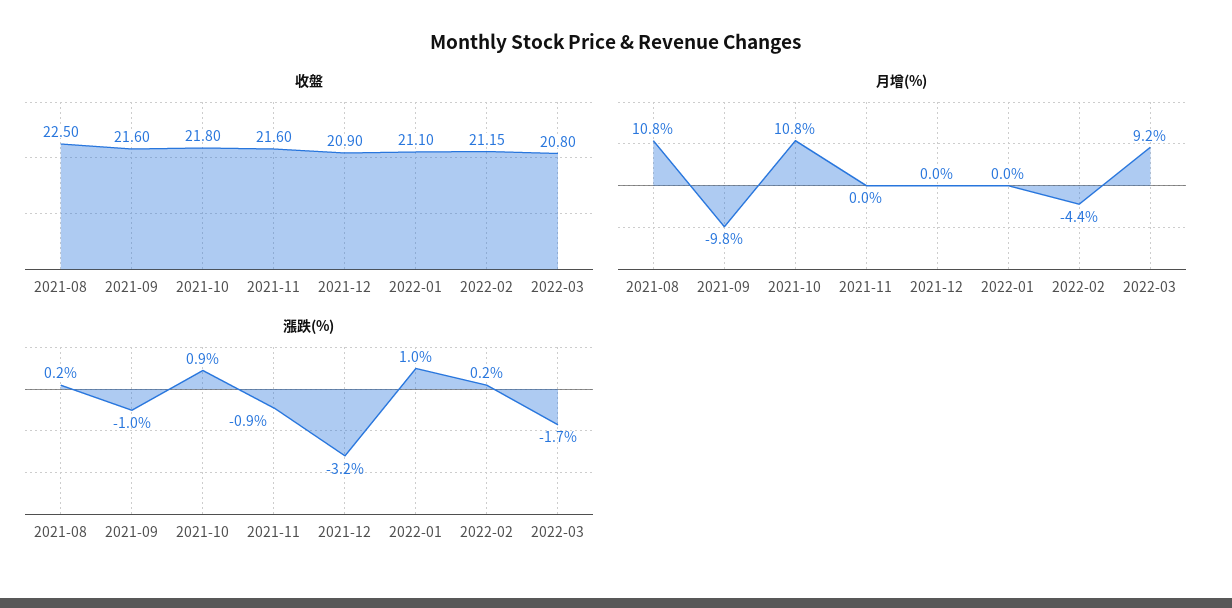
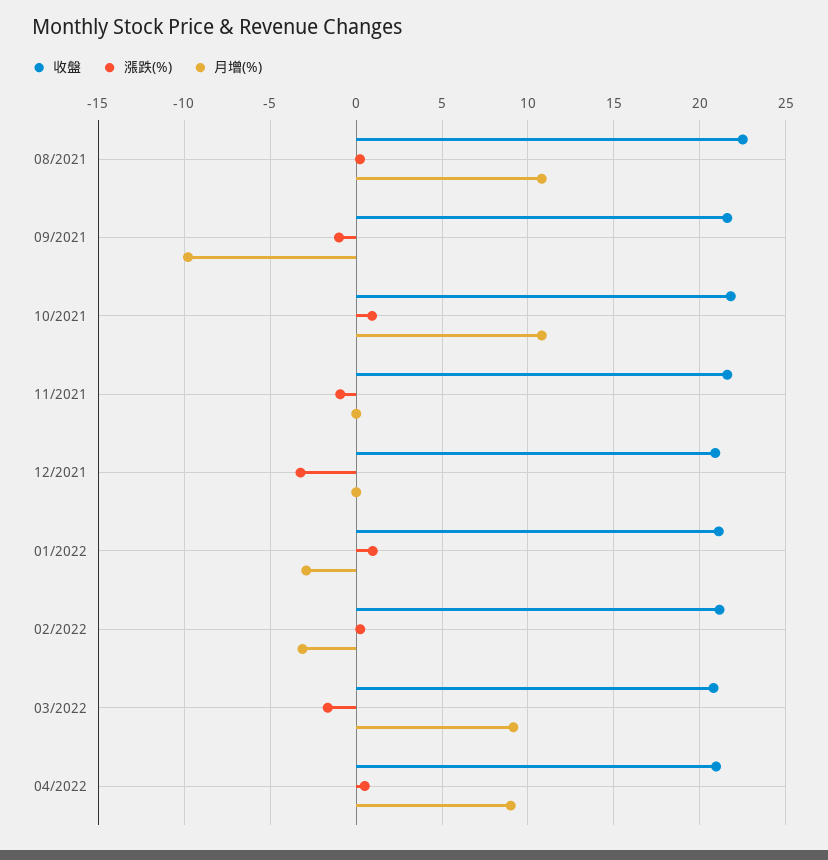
月增(%), 2022-01: 0 -> -3
月增(%), 2022-02: -4.4 -> -3
收盤, 04/2022: none -> 21
漲跌(%), 04/2022: none -> 0.5
月增(%), 04/2022: none -> 9

